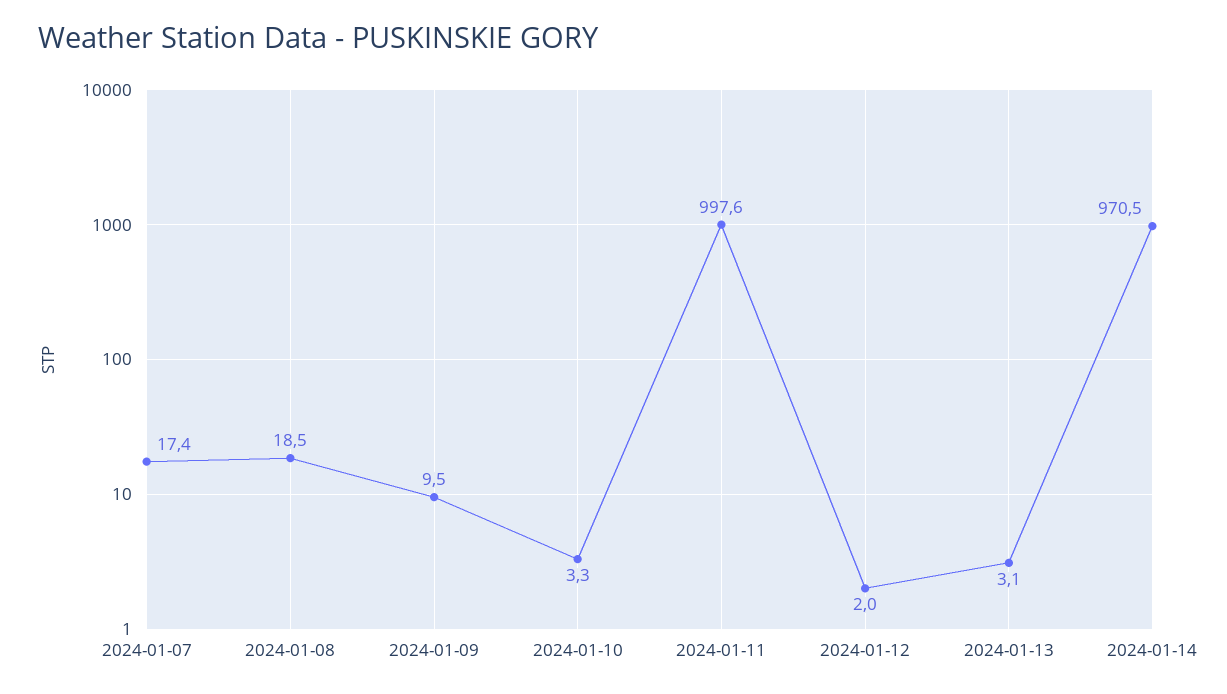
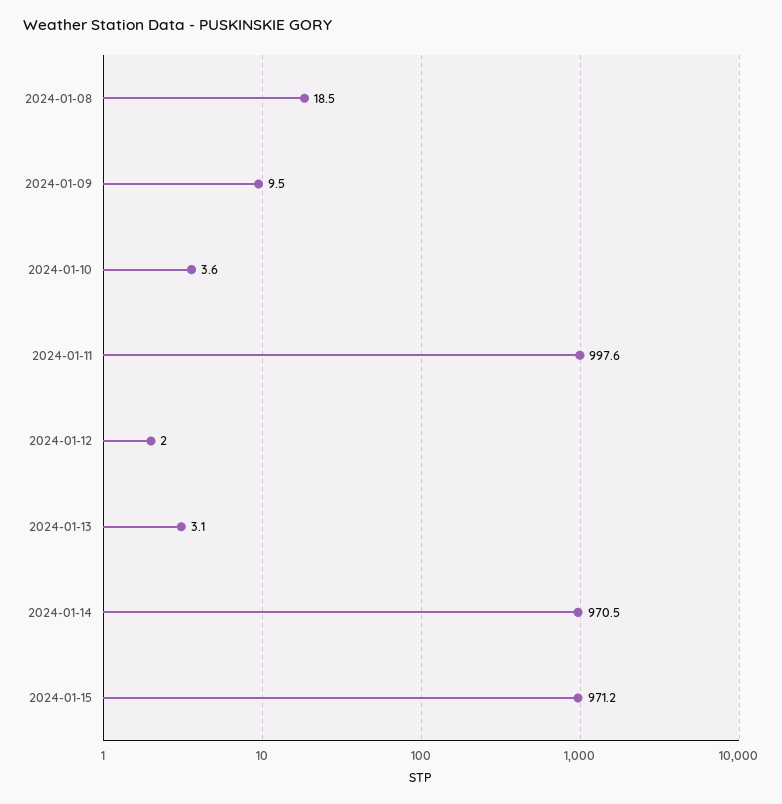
2024-01-07: 17.4 -> none
2024-01-10: 3.3 -> 3.6
2024-01-15: none -> 971.2

